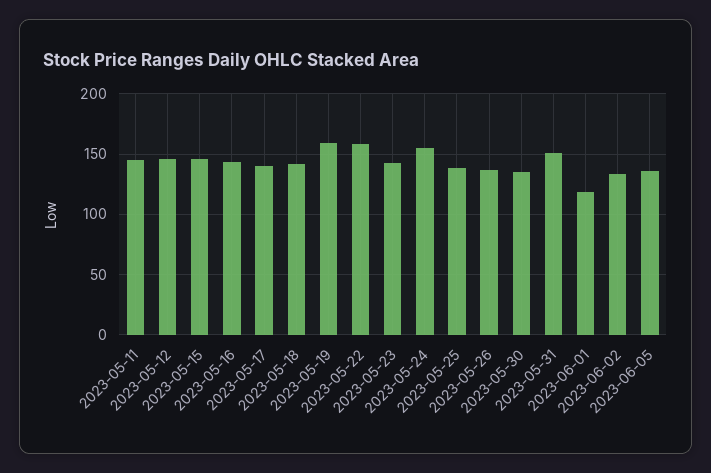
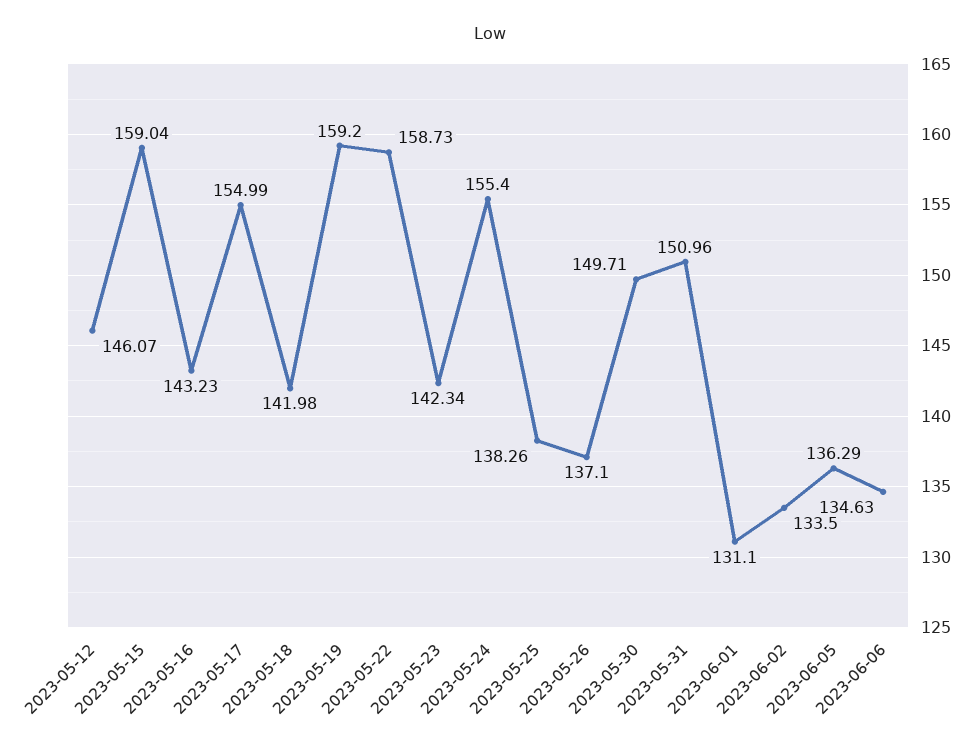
2023-05-11: 145 -> none
2023-05-15: 145 -> 159.04
2023-05-17: 140 -> 154.99
2023-05-30: 135 -> 149.71
2023-06-01: 120 -> 131.1
2023-06-06: none -> 134.63

